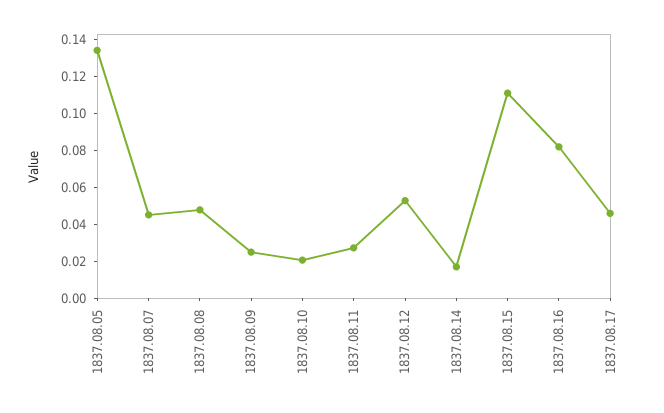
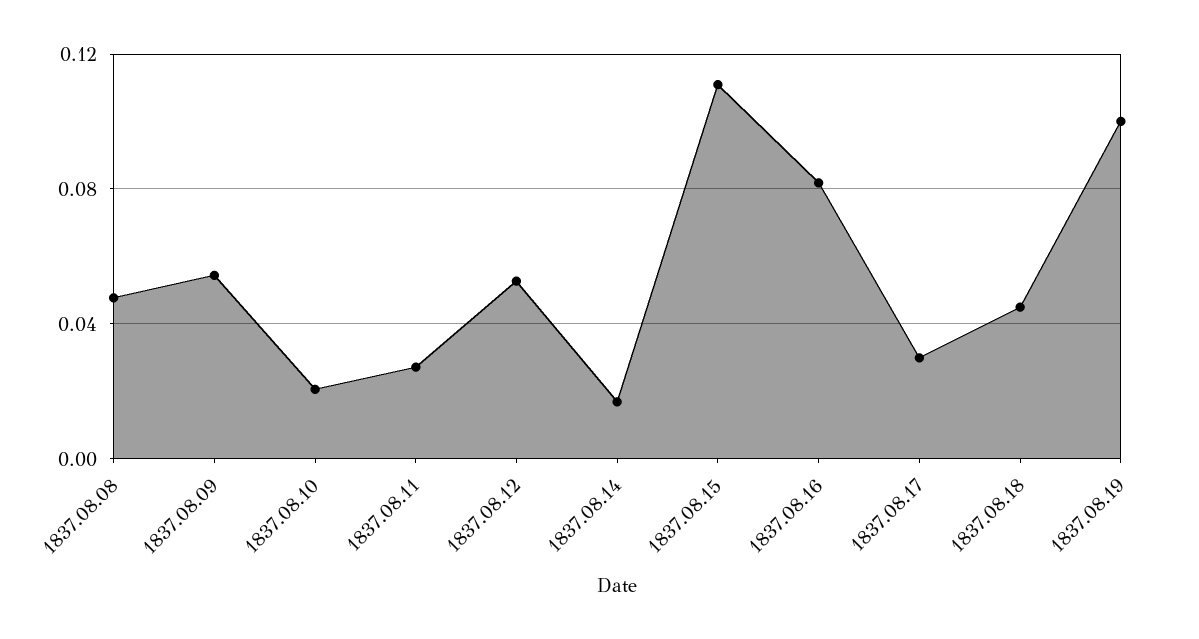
1837.08.05: 0.135 -> none
1837.08.07: 0.045 -> none
1837.08.09: 0.025 -> 0.055
1837.08.17: 0.045 -> 0.03
1837.08.18: none -> 0.045
1837.08.19: none -> 0.1

